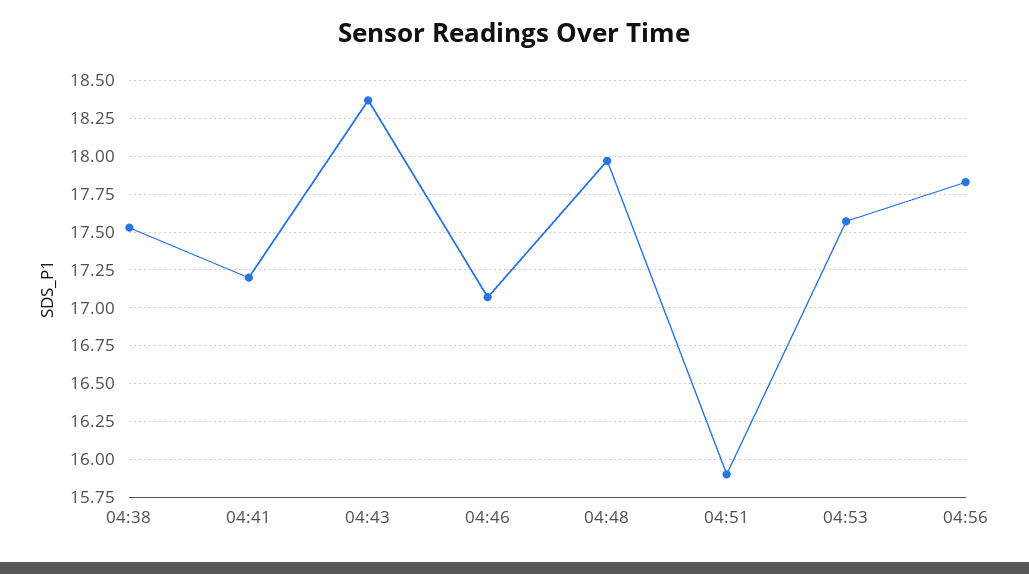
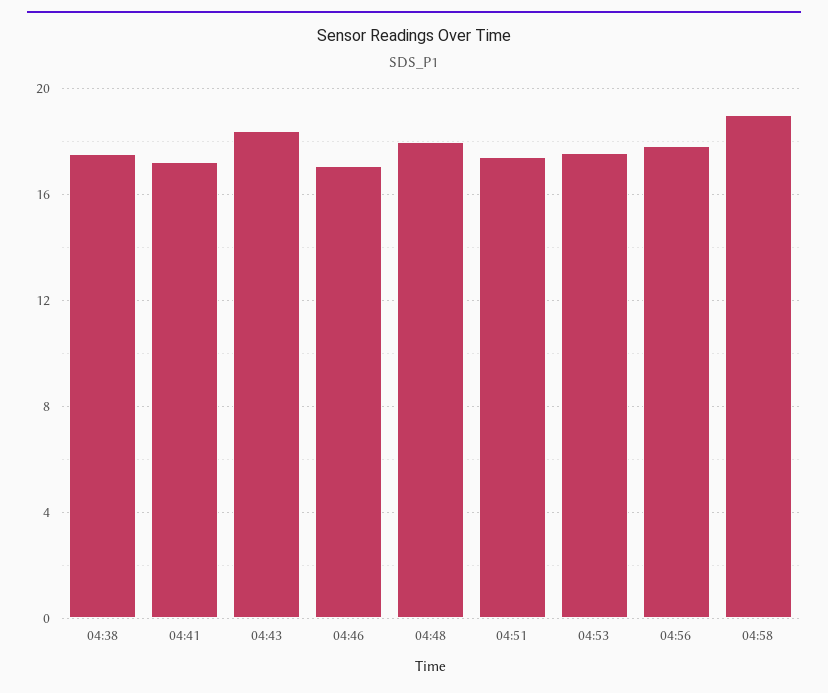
04:51: 15.9 -> 17.5
04:58: none -> 19

